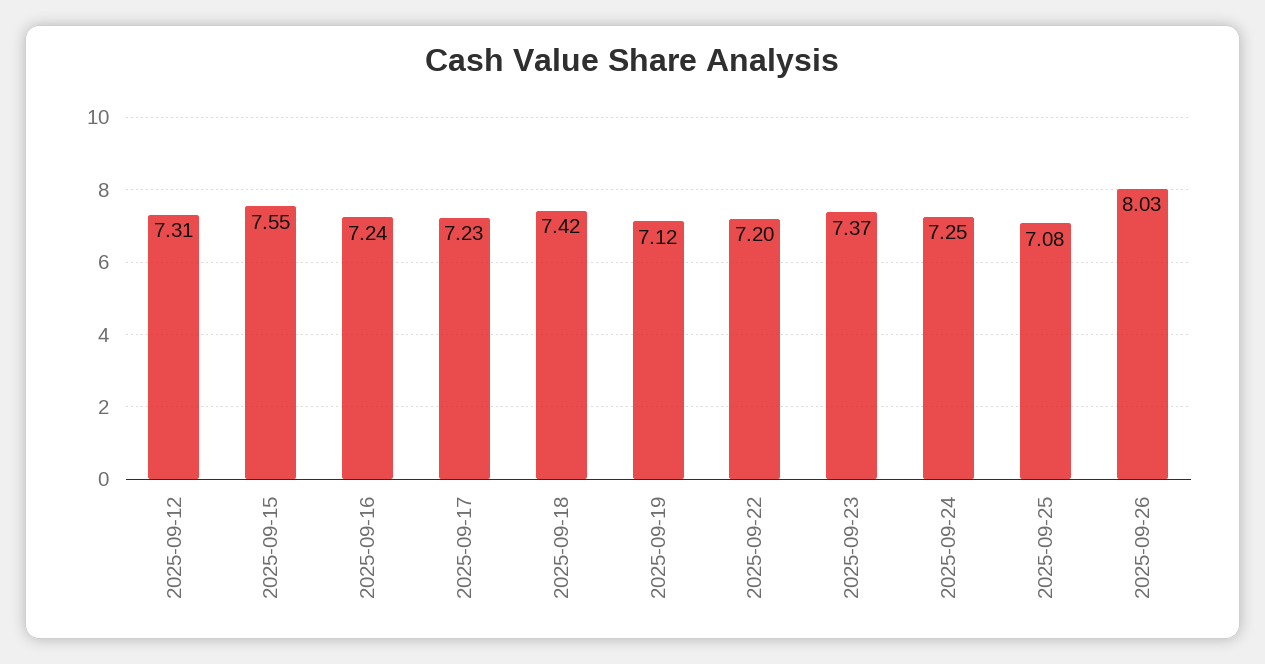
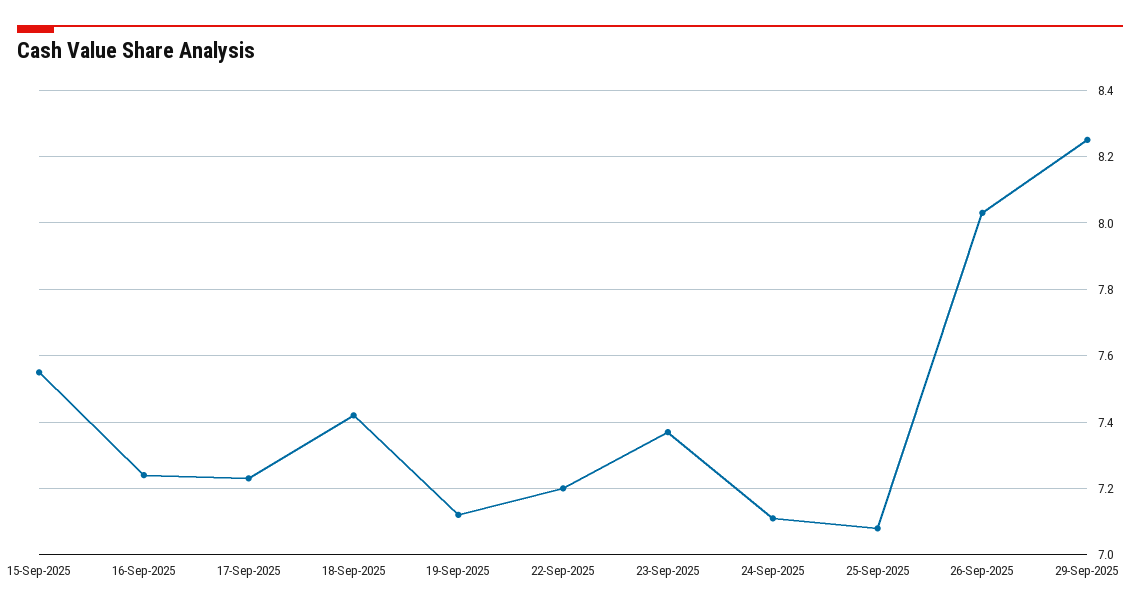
2025-09-12: 7.31 -> none
2025-09-24: 7.25 -> 7.1
29-Sep-2025: none -> 8.25

